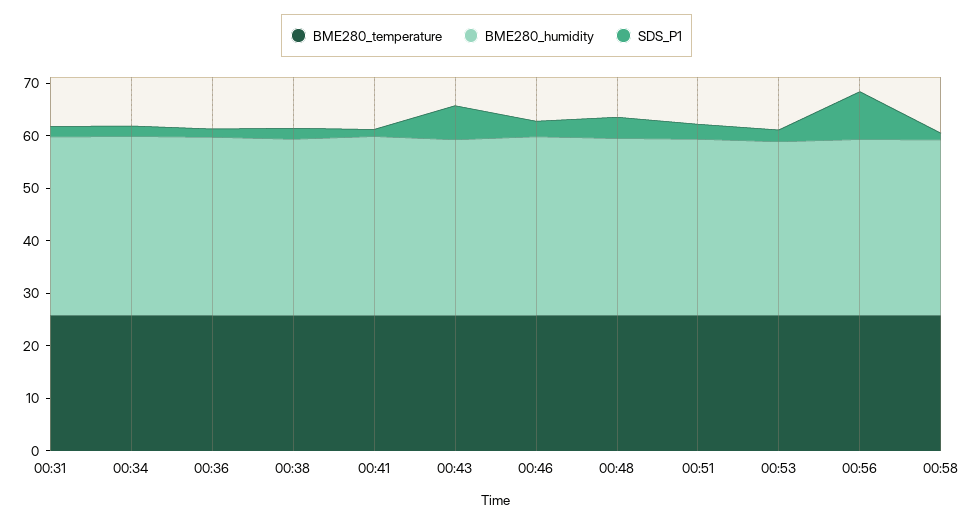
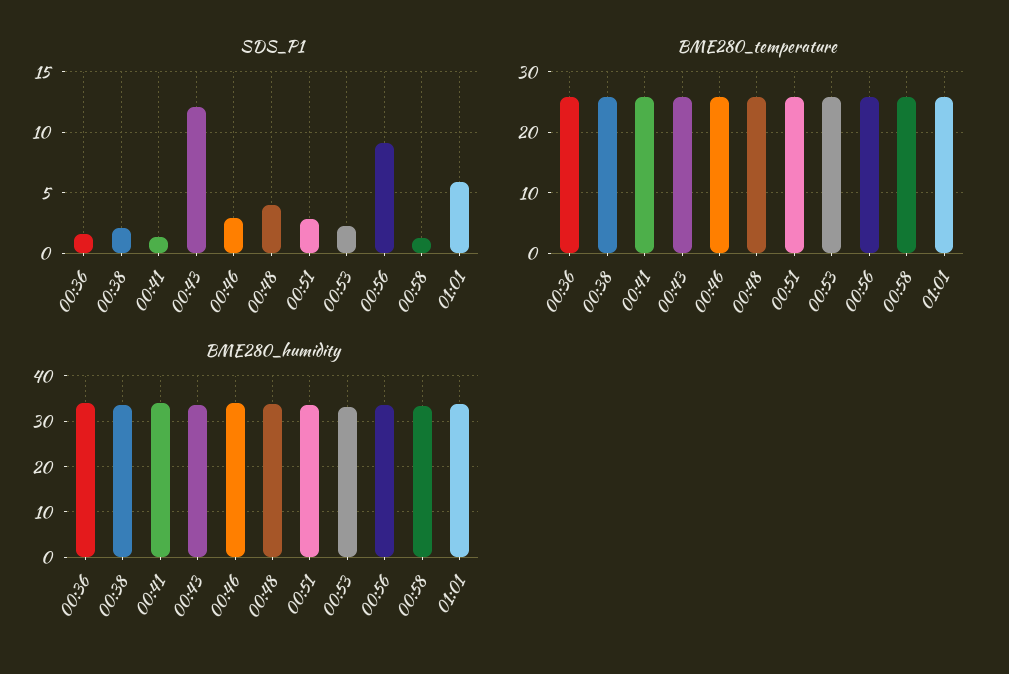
BME280_temperature, 00:31: 26 -> none
BME280_humidity, 00:31: 34 -> none
SDS_P1, 00:31: 2 -> none
BME280_temperature, 00:34: 26 -> none
BME280_humidity, 00:34: 34 -> none
SDS_P1, 00:34: 2 -> none
SDS_P1, 00:43: 6 -> 12
SDS_P1, 01:01: none -> 6
BME280_temperature, 01:01: none -> 26
BME280_humidity, 01:01: none -> 34

